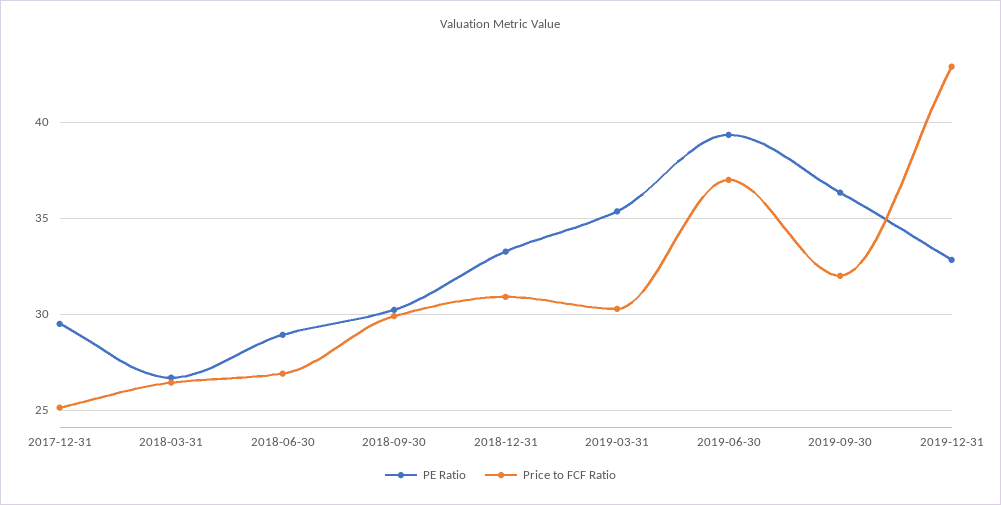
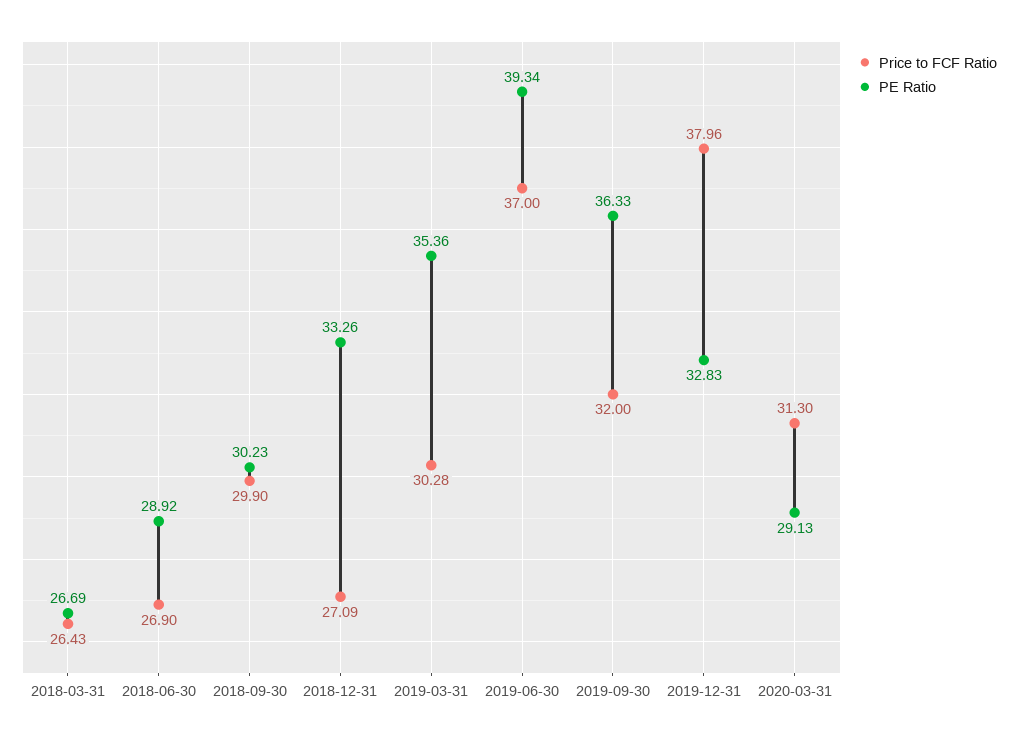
PE Ratio, 2017-12-31: 29.5 -> none
Price to FCF Ratio, 2017-12-31: 25 -> none
Price to FCF Ratio, 2018-12-31: 31 -> 27.09
Price to FCF Ratio, 2019-12-31: 43 -> 37.96
Price to FCF Ratio, 2020-03-31: none -> 31.3
PE Ratio, 2020-03-31: none -> 29.13

